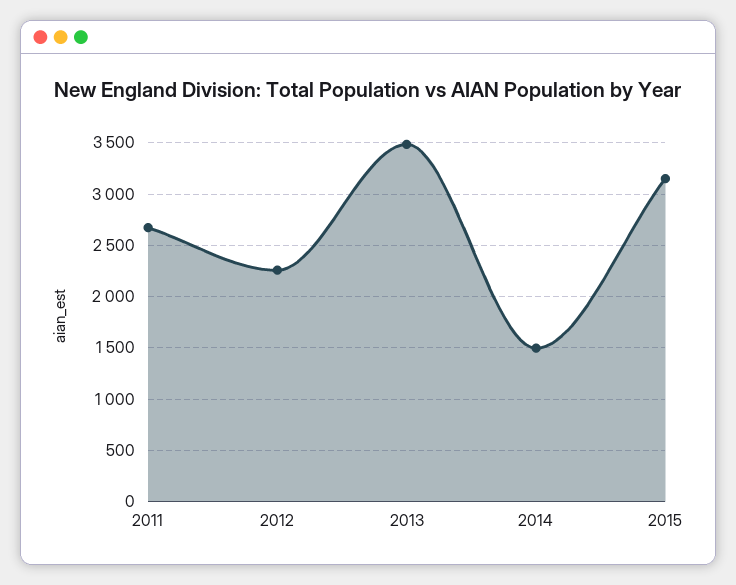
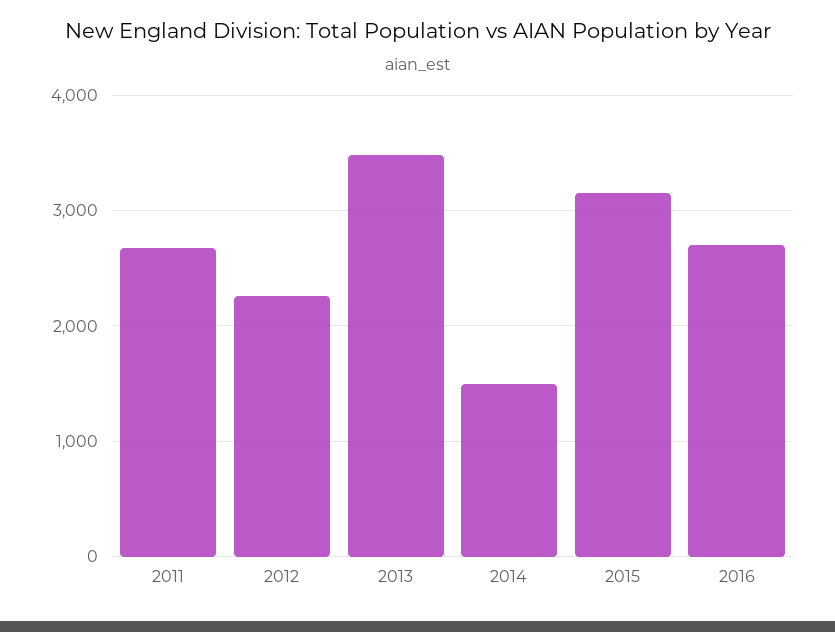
2016: none -> 2700

